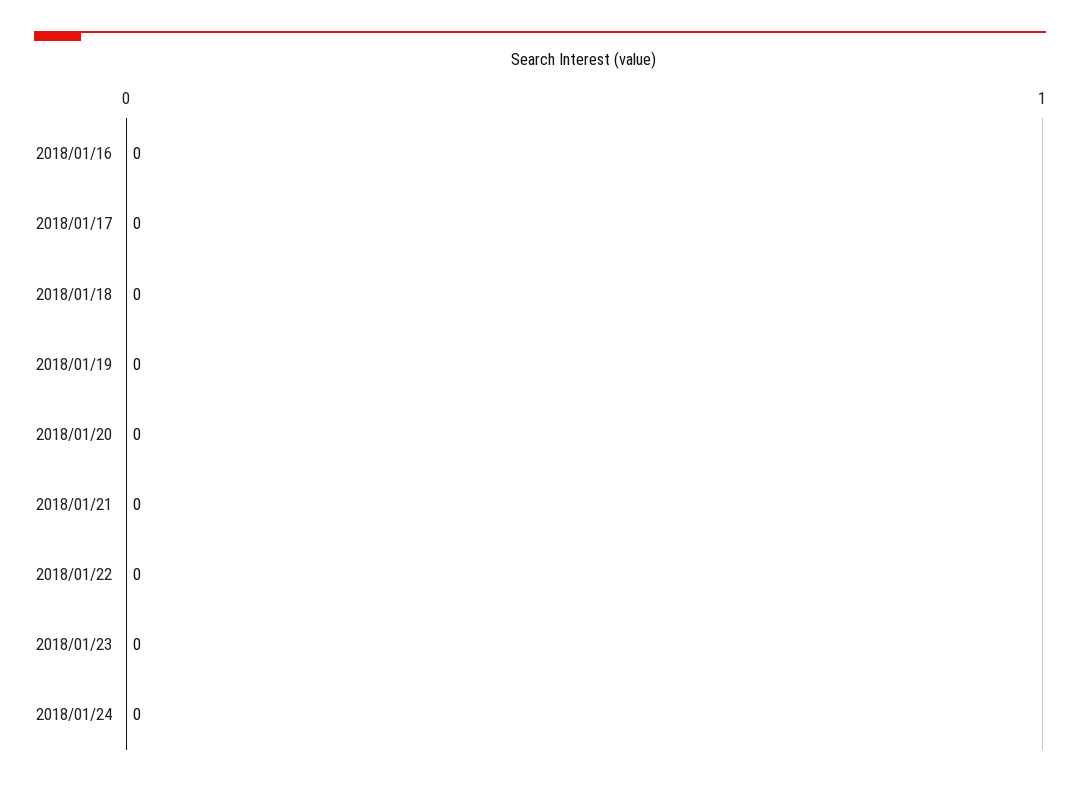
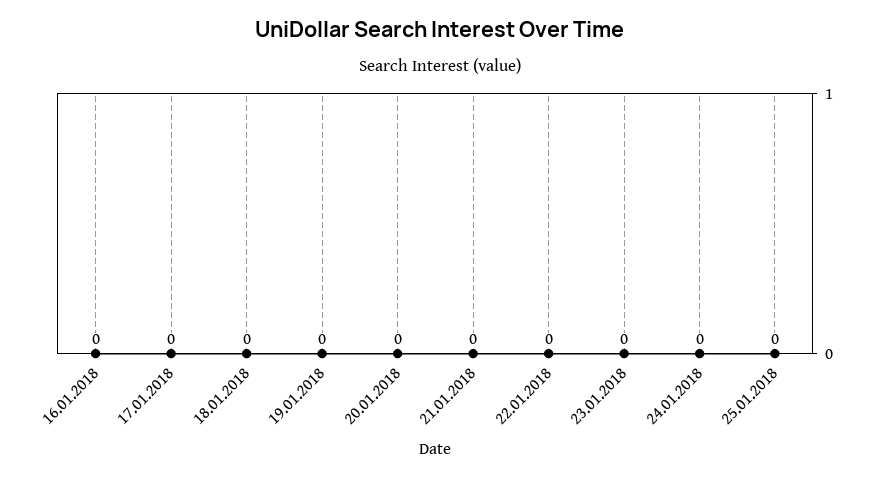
25.01.2018: none -> 0

